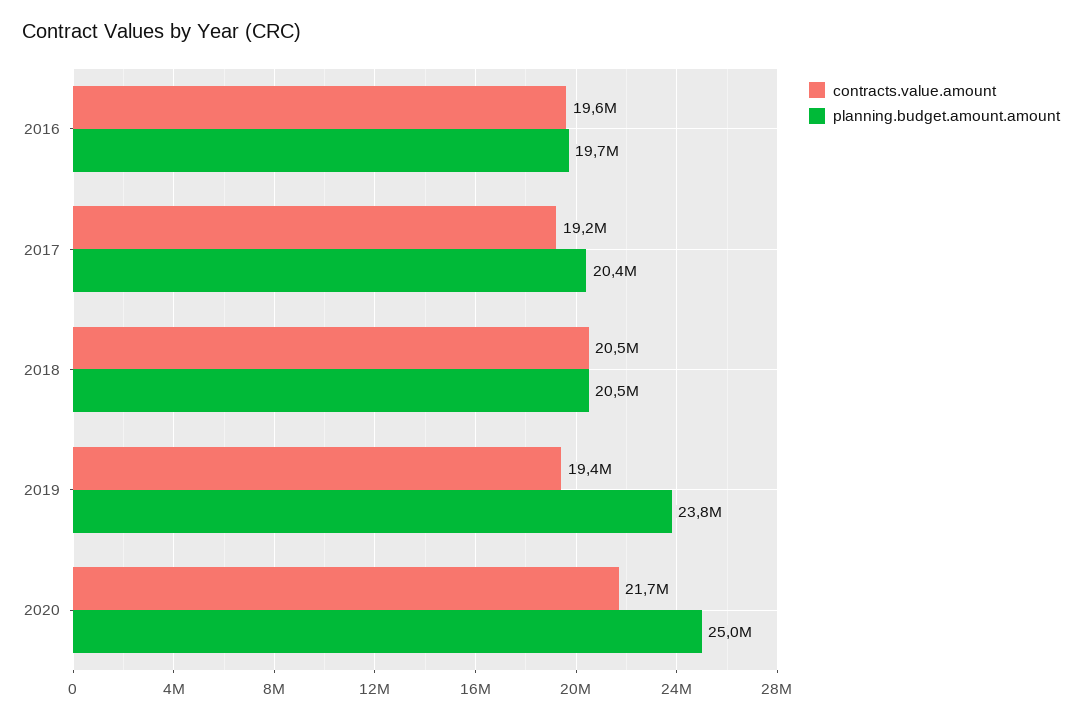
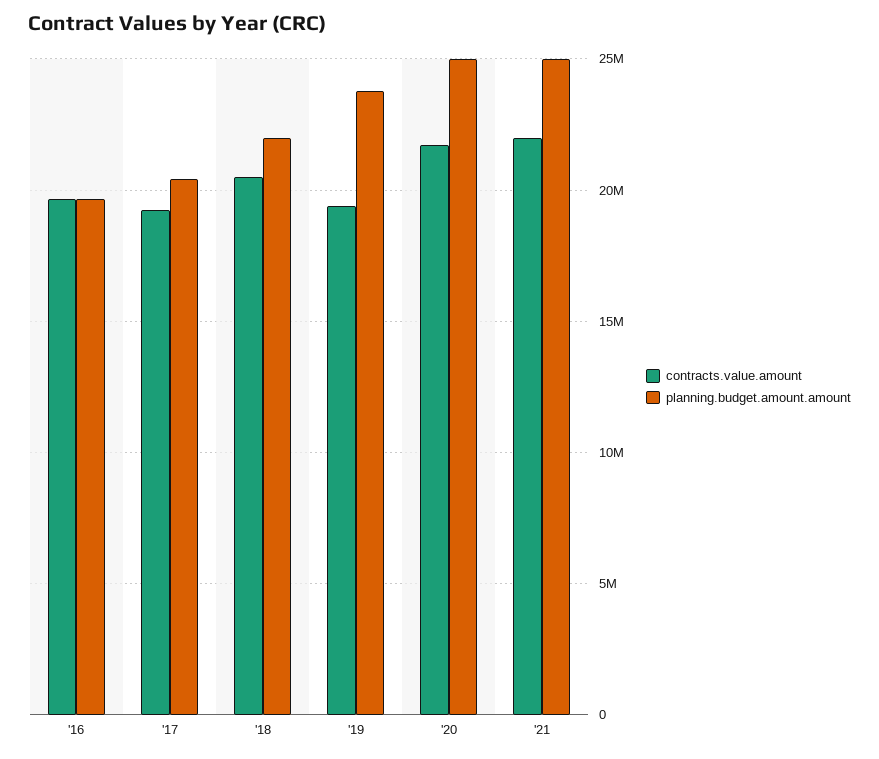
planning.budget.amount.amount, 2018: 20500000 -> 22000000
contracts.value.amount, '21: none -> 22000000
planning.budget.amount.amount, '21: none -> 25000000

